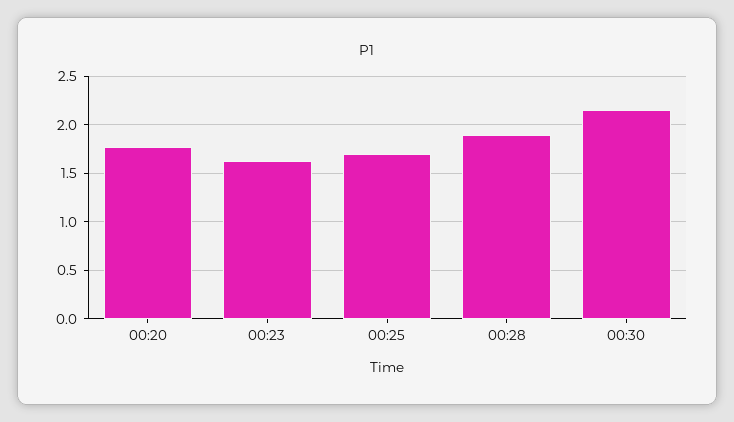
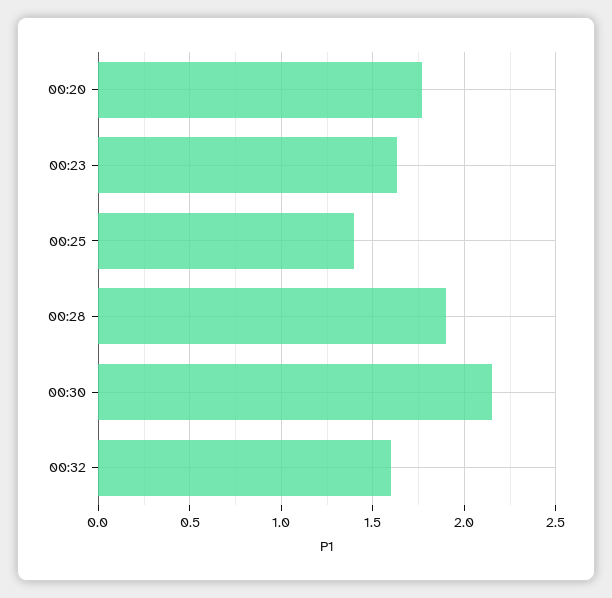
00:25: 1.7 -> 1.4
00:32: none -> 1.6

